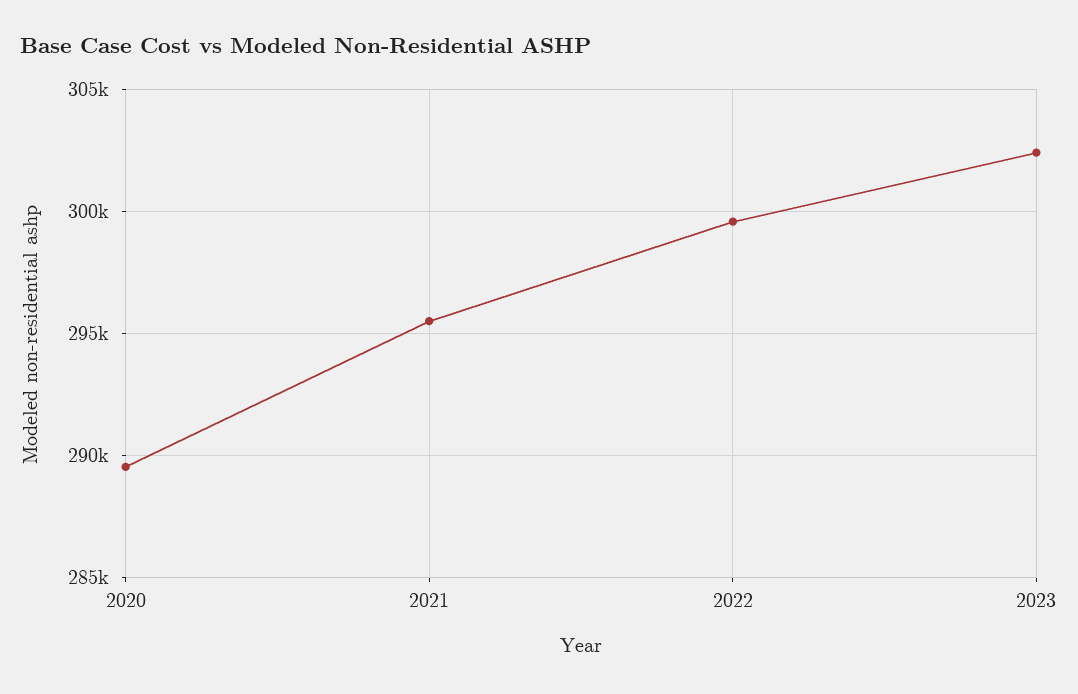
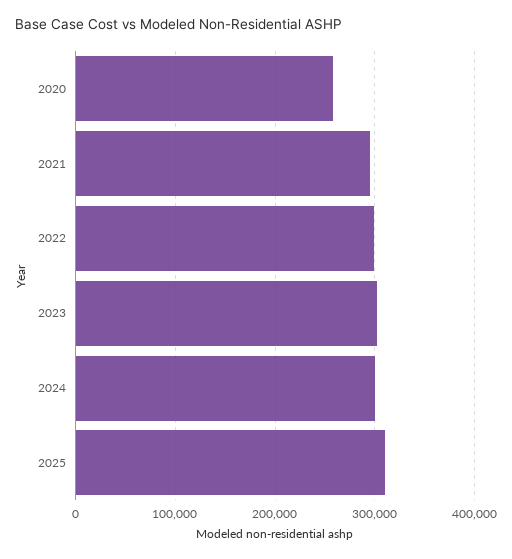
2020: 289500 -> 260000
2024: none -> 300000
2025: none -> 310000

